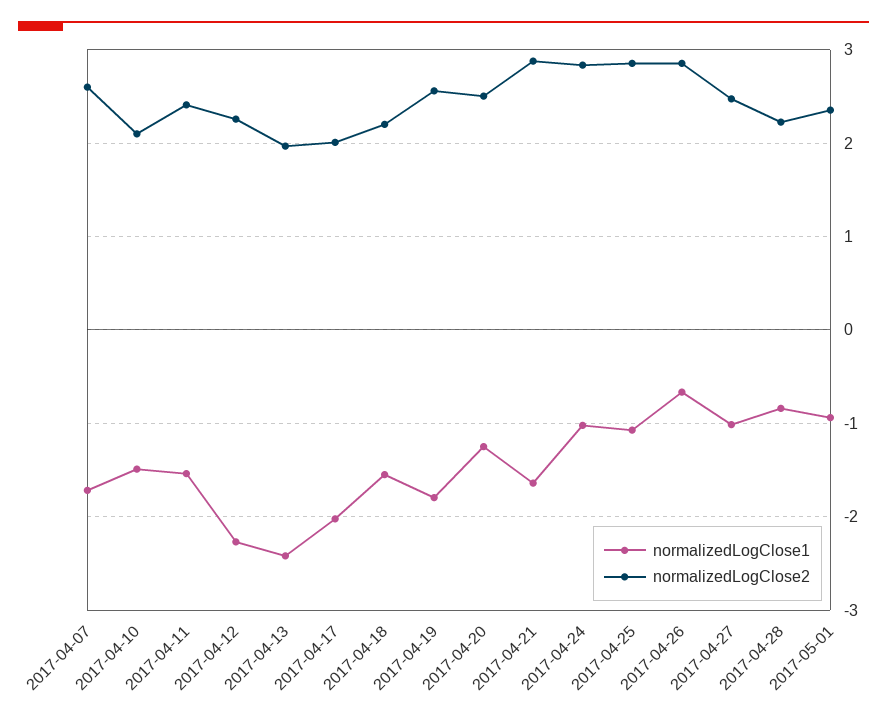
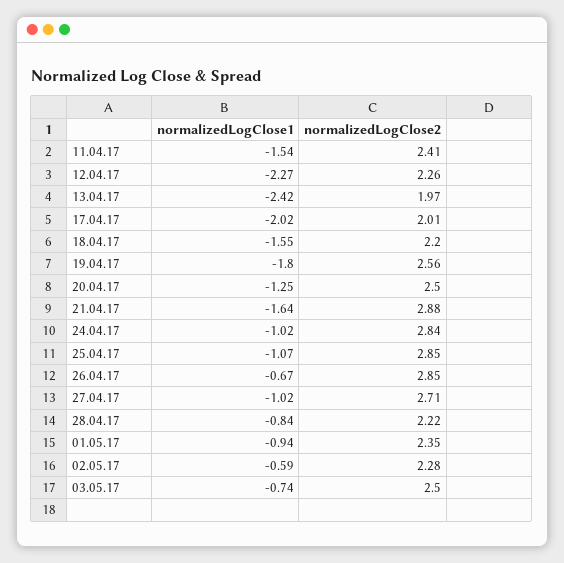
normalizedLogClose1, 2017-04-07: -1.7 -> none
normalizedLogClose2, 2017-04-07: 2.6 -> none
normalizedLogClose1, 2017-04-10: -1.5 -> none
normalizedLogClose2, 2017-04-10: 2.1 -> none
normalizedLogClose2, 2017-04-27: 2.5 -> 2.71
normalizedLogClose1, 02.05.17: none -> -0.59
normalizedLogClose2, 02.05.17: none -> 2.28
normalizedLogClose1, 03.05.17: none -> -0.74
normalizedLogClose2, 03.05.17: none -> 2.5

